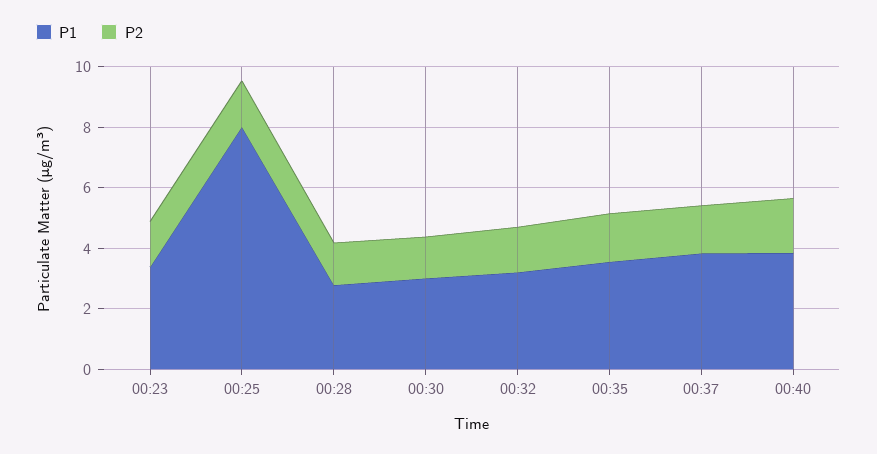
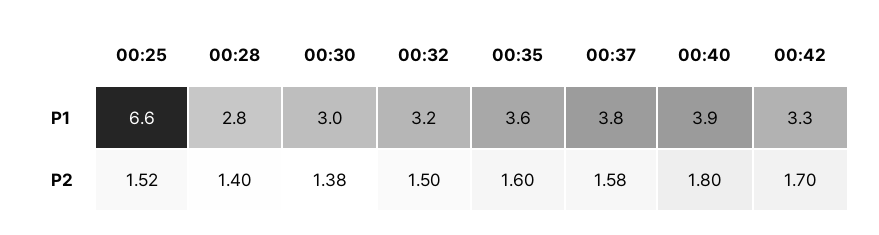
P1, 00:23: 3.5 -> none
P2, 00:23: 1.5 -> none
P1, 00:25: 8 -> 6.6
P1, 00:42: none -> 3.3
P2, 00:42: none -> 1.7

